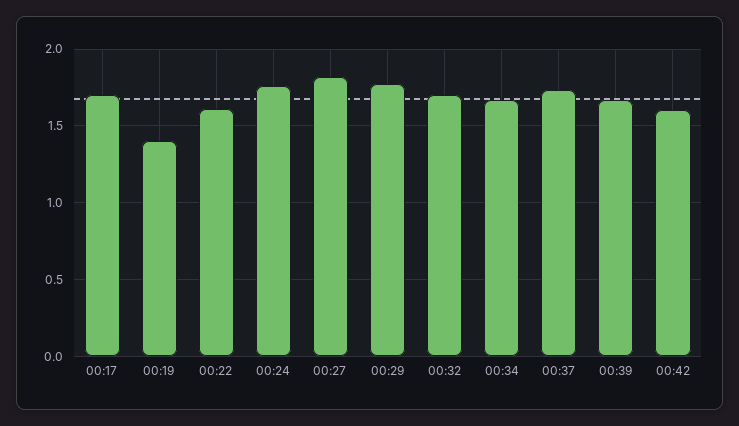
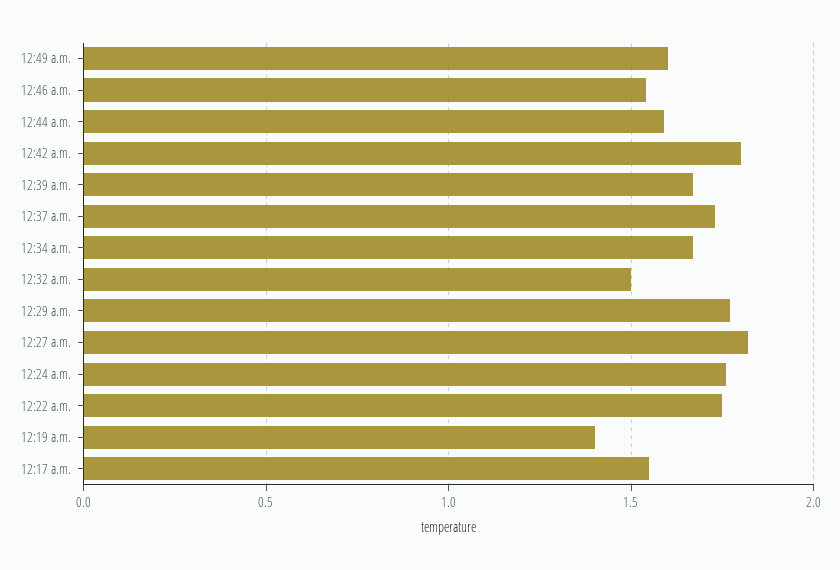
00:17: 1.7 -> 1.55
00:22: 1.6 -> 1.75
00:32: 1.7 -> 1.5
00:42: 1.6 -> 1.8
12:49 a.m.: none -> 1.6
12:46 a.m.: none -> 1.55
12:44 a.m.: none -> 1.6

